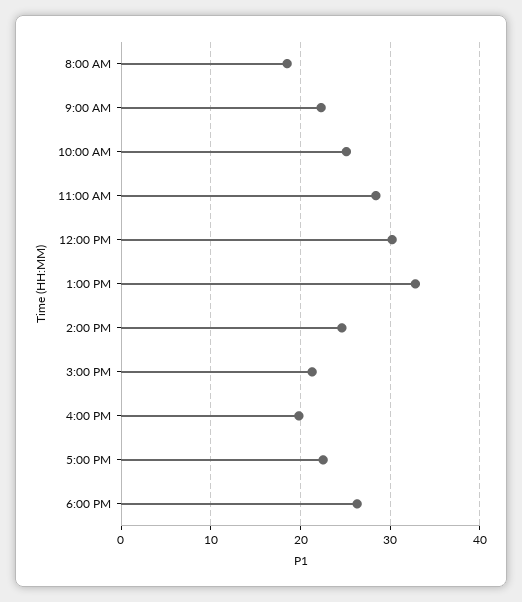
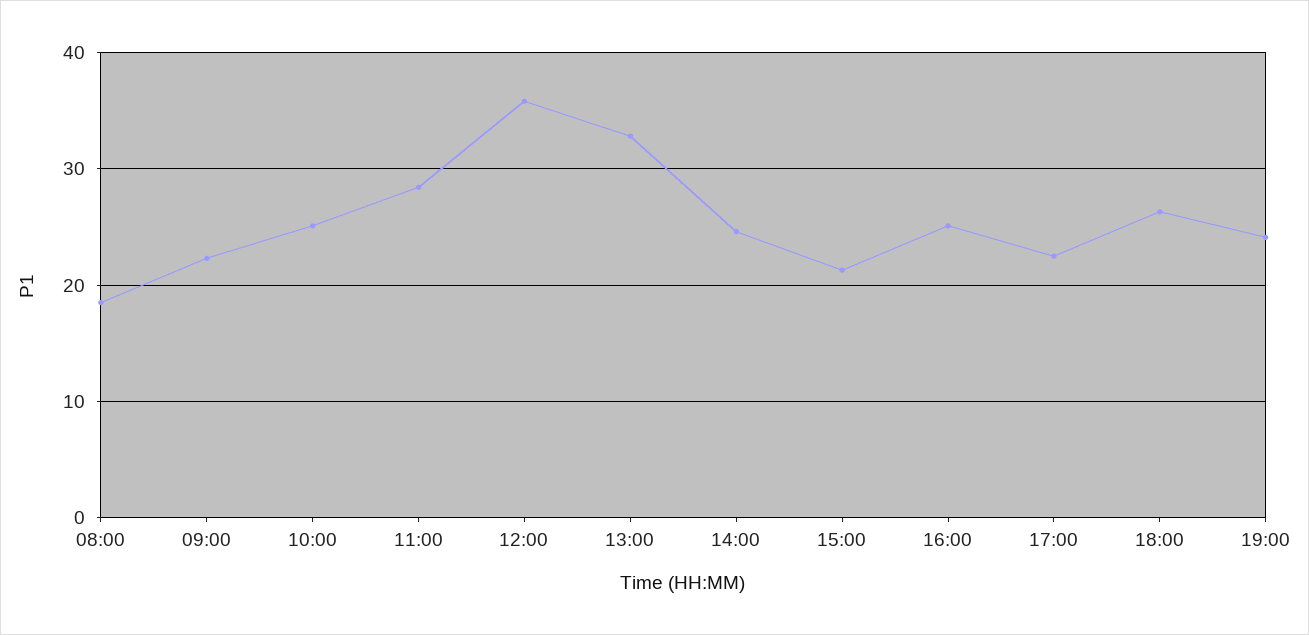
12:00 PM: 30 -> 36
4:00 PM: 20 -> 25
19:00: none -> 24

